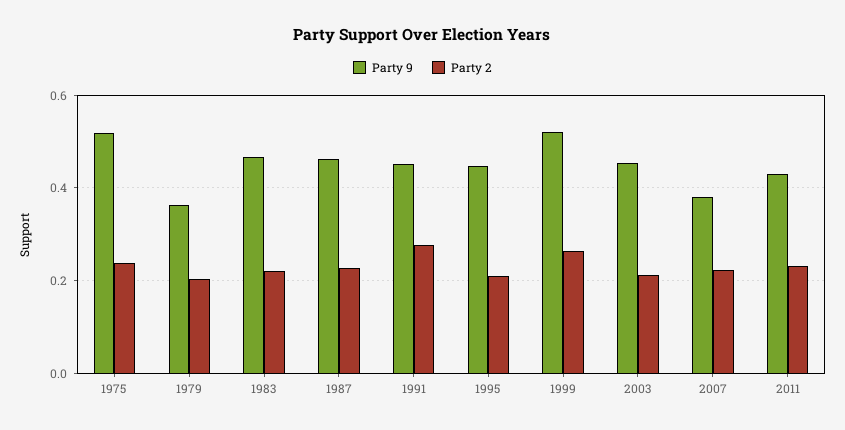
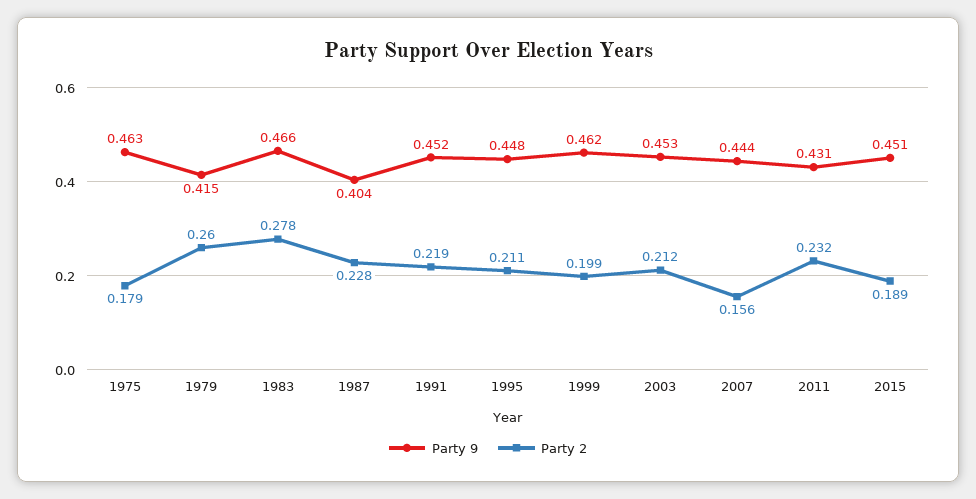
Party 9, 1975: 0.52 -> 0.463
Party 2, 1975: 0.24 -> 0.179
Party 9, 1979: 0.36 -> 0.415
Party 2, 1979: 0.2 -> 0.26
Party 2, 1983: 0.22 -> 0.278
Party 9, 1987: 0.46 -> 0.404
Party 2, 1991: 0.28 -> 0.219
Party 9, 1999: 0.52 -> 0.462
Party 2, 1999: 0.26 -> 0.199
Party 9, 2007: 0.38 -> 0.444
Party 2, 2007: 0.22 -> 0.156
Party 9, 2015: none -> 0.451
Party 2, 2015: none -> 0.189

